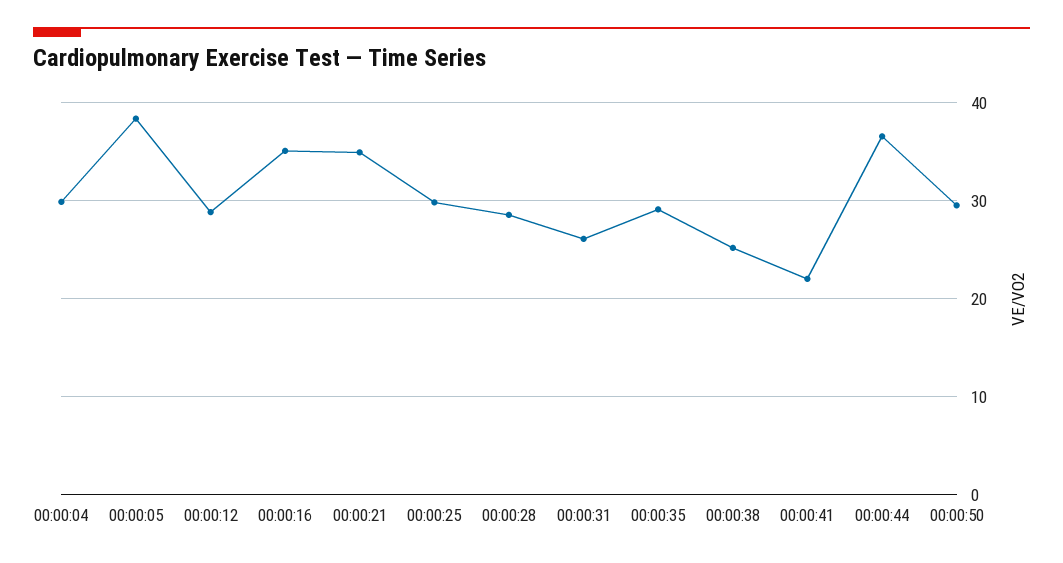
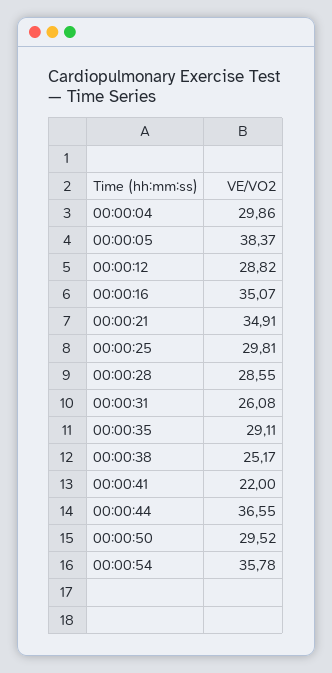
00:00:54: none -> 35.78

